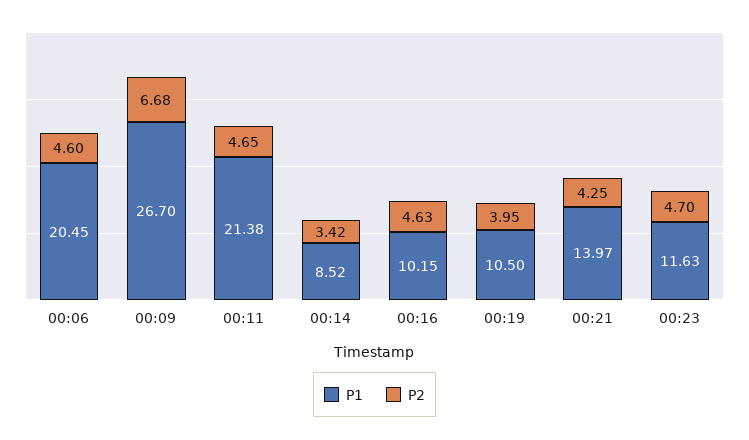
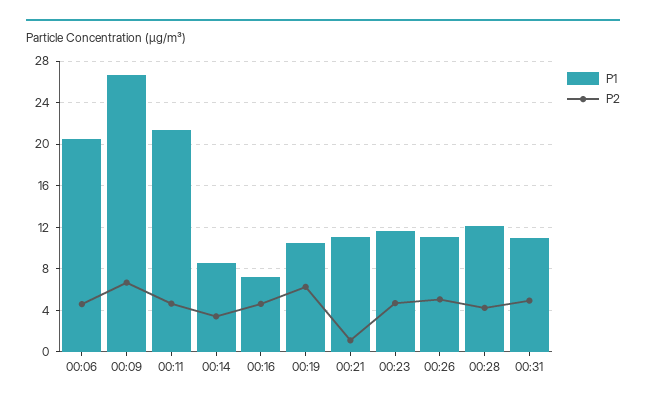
P1, 00:16: 10.15 -> 7
P2, 00:19: 3.95 -> 6
P1, 00:21: 13.97 -> 11
P2, 00:21: 4.25 -> 1
P1, 00:26: none -> 11
P2, 00:26: none -> 5
P1, 00:28: none -> 12
P2, 00:28: none -> 4
P1, 00:31: none -> 11
P2, 00:31: none -> 5

